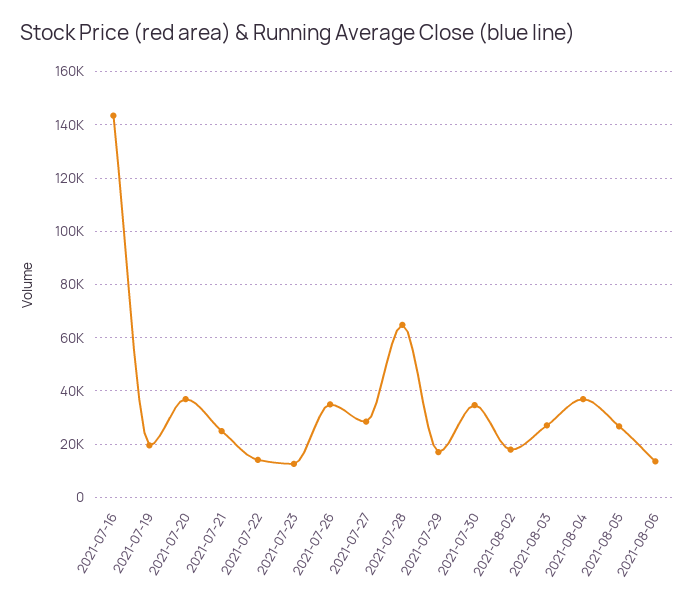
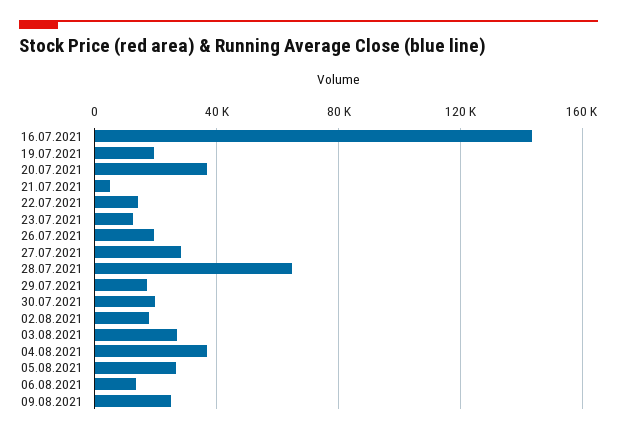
2021-07-21: 25000 -> 5000
2021-07-26: 35000 -> 20000
2021-07-30: 35000 -> 20000
09.08.2021: none -> 25000

